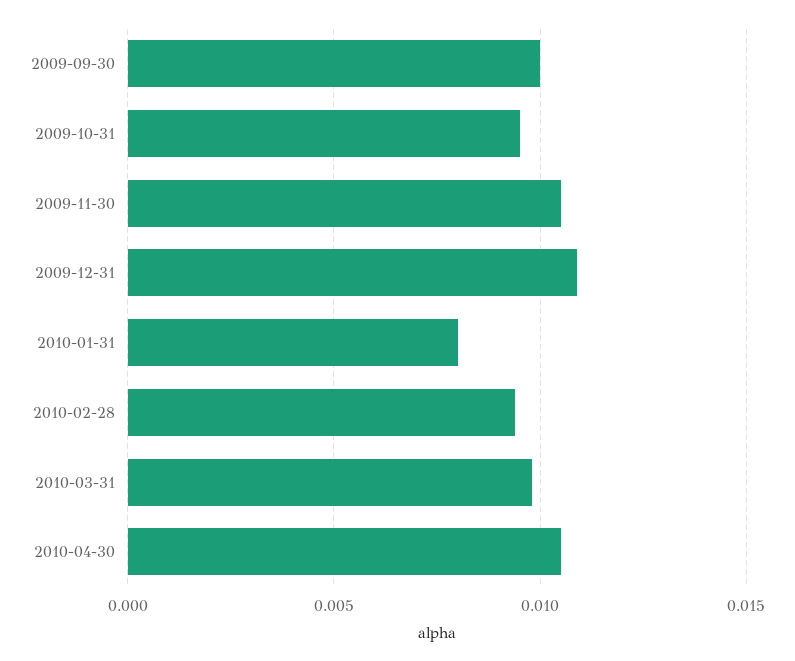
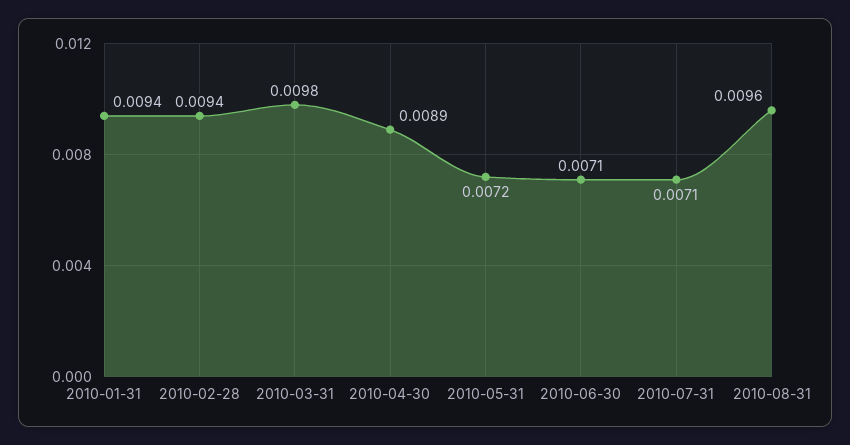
2009-09-30: 0.01 -> none
2009-10-31: 0.0095 -> none
2009-11-30: 0.0105 -> none
2009-12-31: 0.011 -> none
2010-01-31: 0.008 -> 0.0094
2010-04-30: 0.0105 -> 0.0089
2010-05-31: none -> 0.0072
2010-06-30: none -> 0.0071
2010-07-31: none -> 0.0071
2010-08-31: none -> 0.0096

